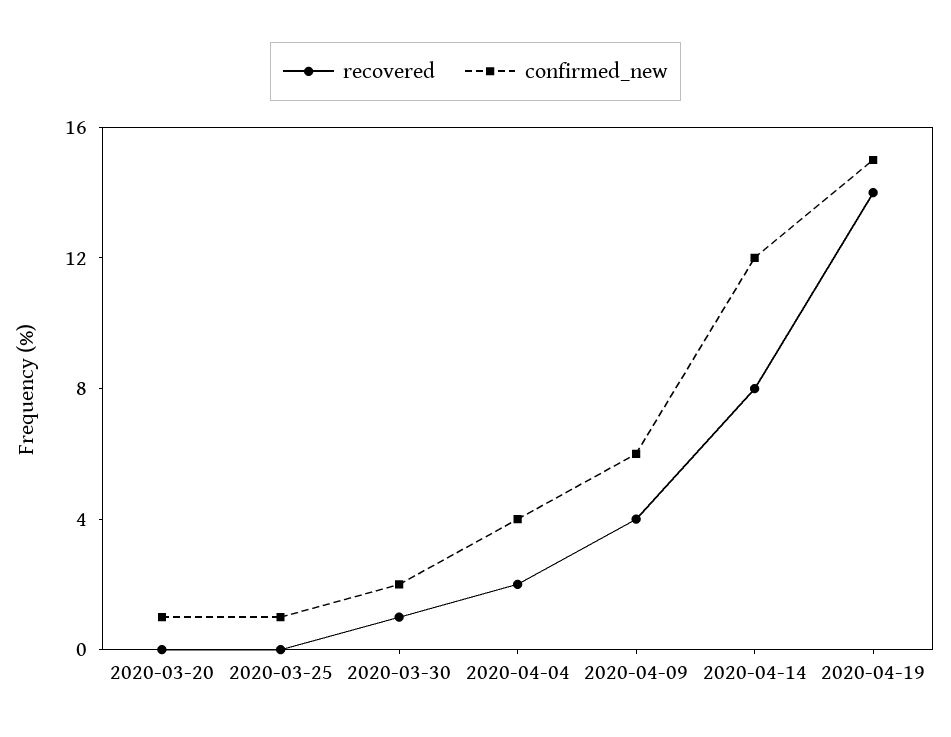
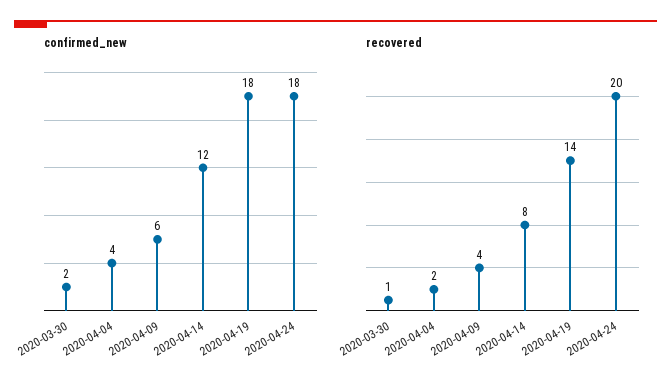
recovered, 2020-03-20: 0 -> none
confirmed_new, 2020-03-20: 1 -> none
recovered, 2020-03-25: 0 -> none
confirmed_new, 2020-03-25: 1 -> none
confirmed_new, 2020-04-19: 15 -> 18
confirmed_new, 2020-04-24: none -> 18
recovered, 2020-04-24: none -> 20

